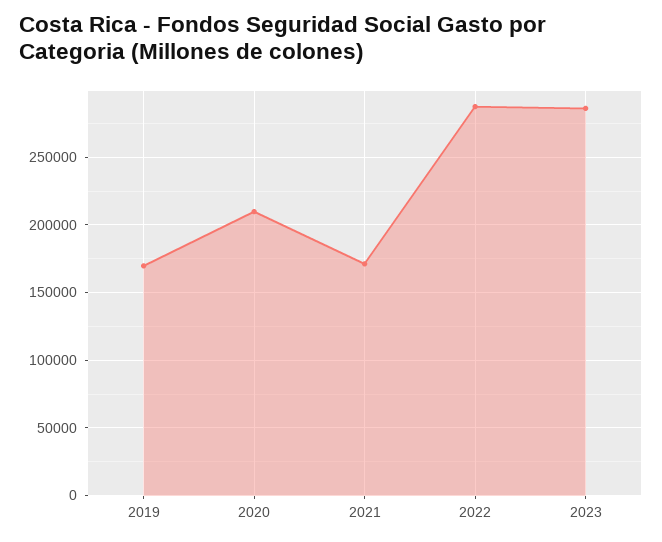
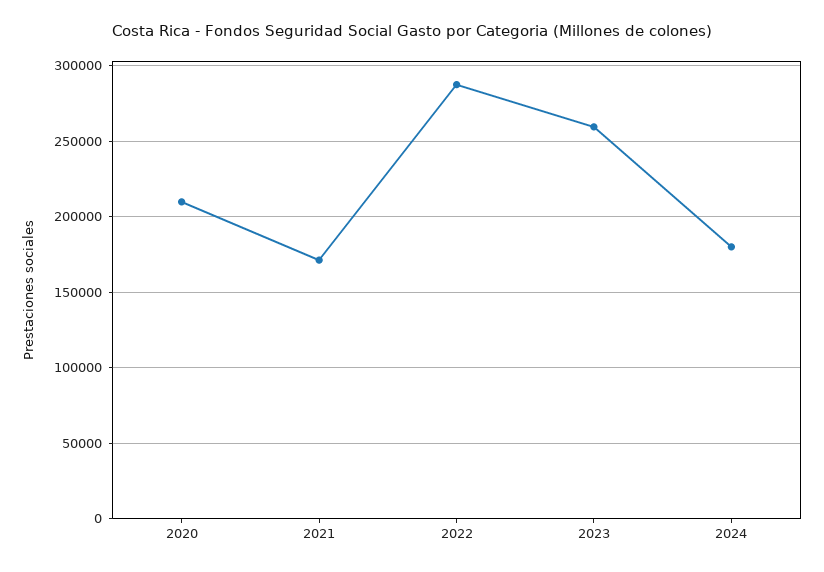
2019: 170000 -> none
2023: 285000 -> 260000
2024: none -> 180000

